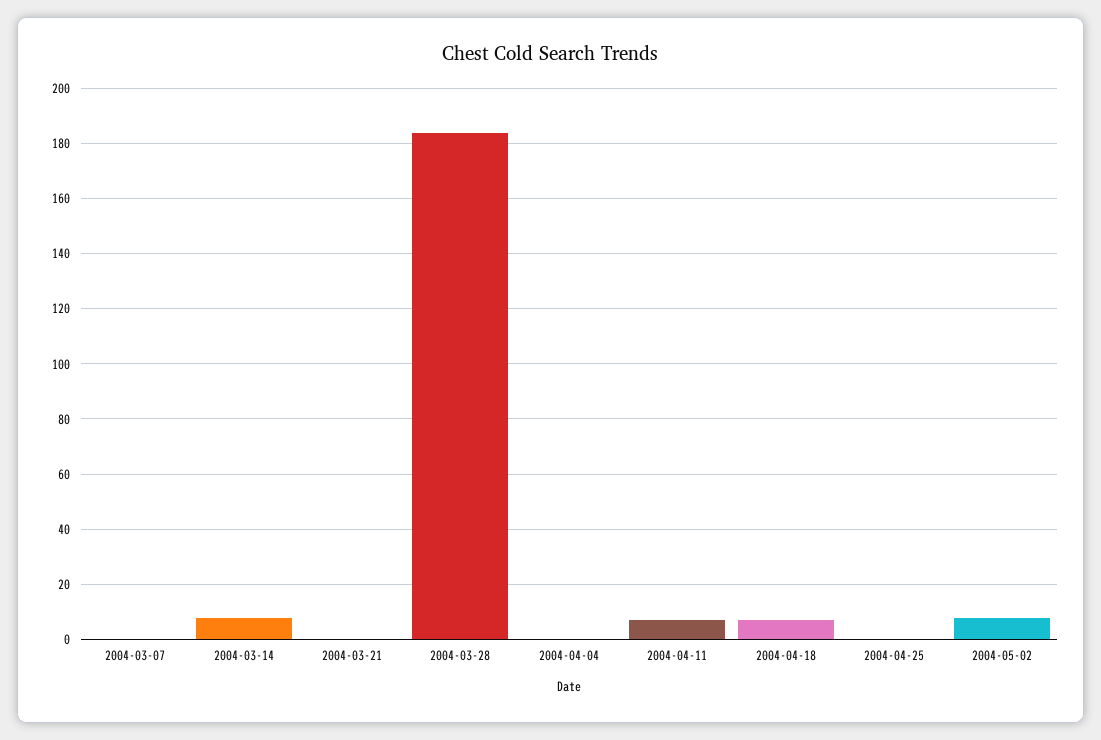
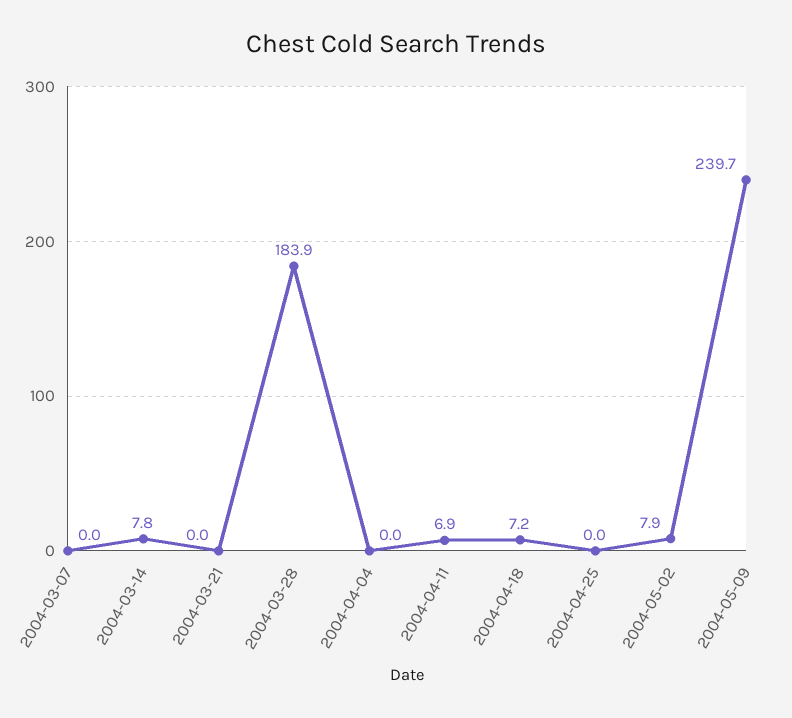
2004-05-09: none -> 239.7

